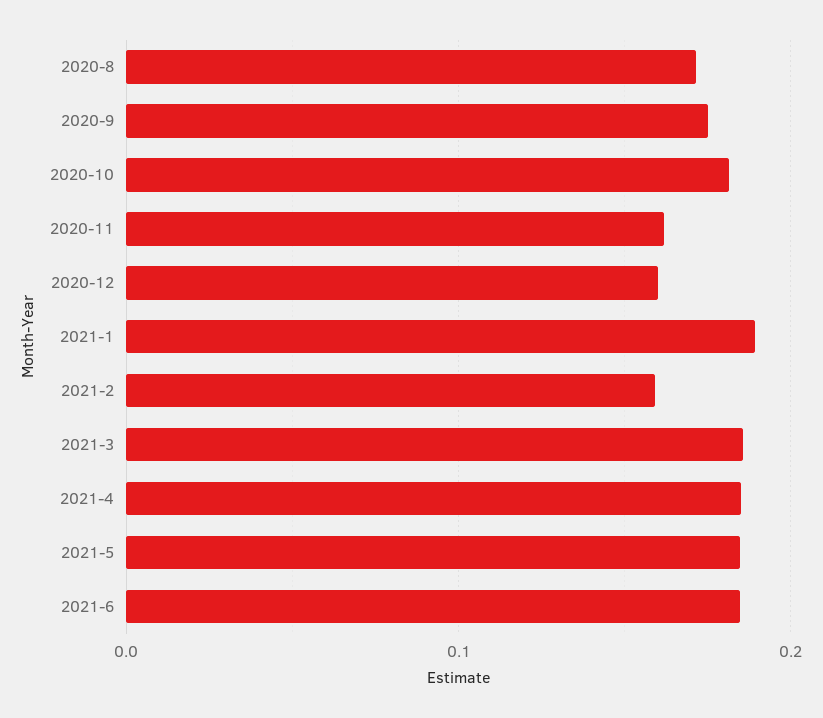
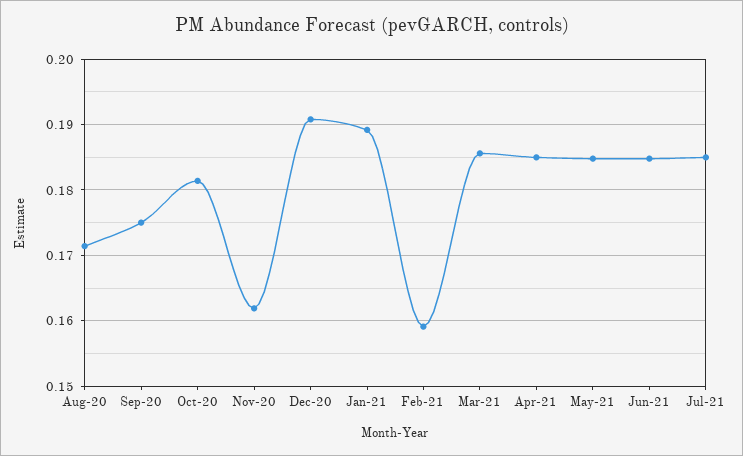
2020-12: 0.16 -> 0.191
Jul-21: none -> 0.185

